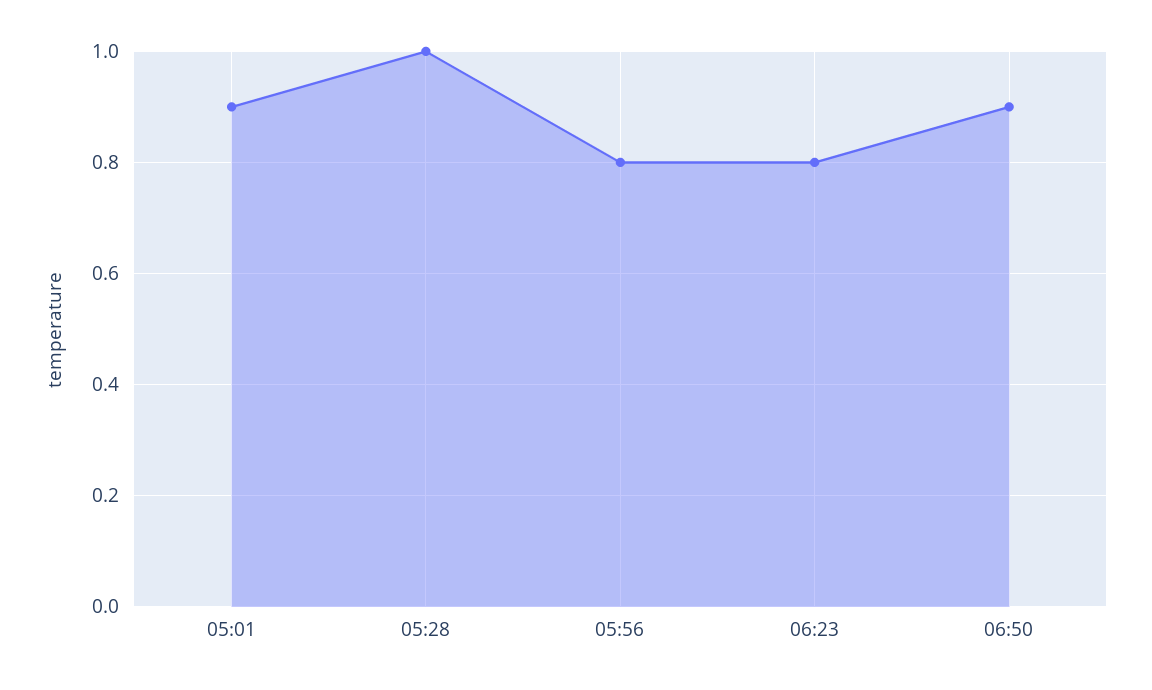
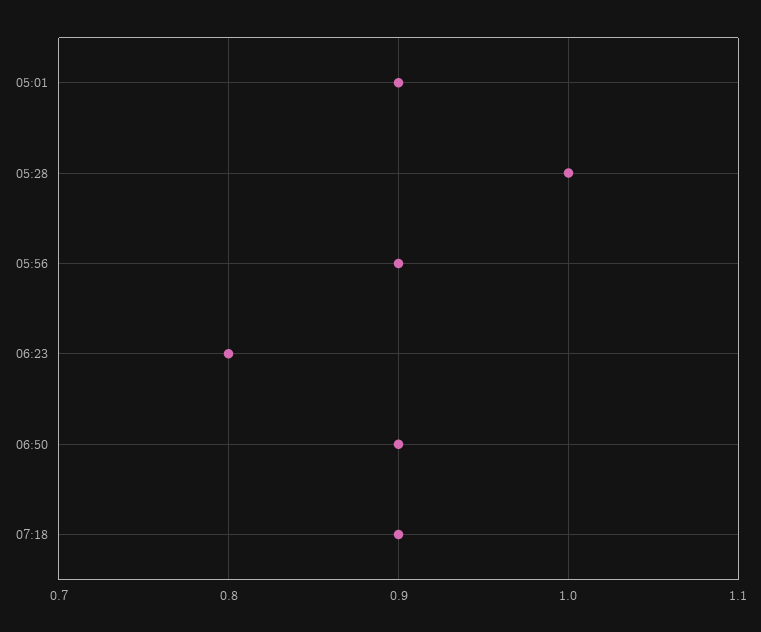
05:56: 0.8 -> 0.9
07:18: none -> 0.9

